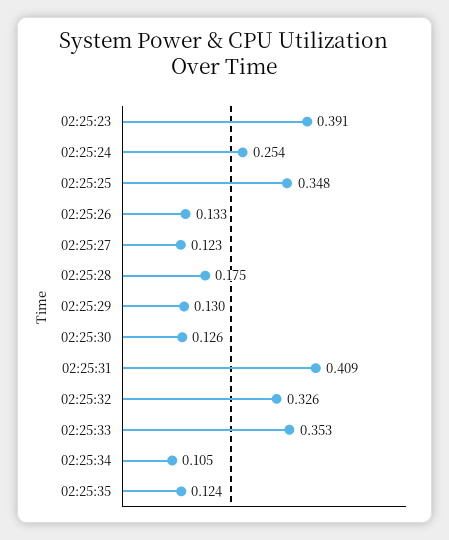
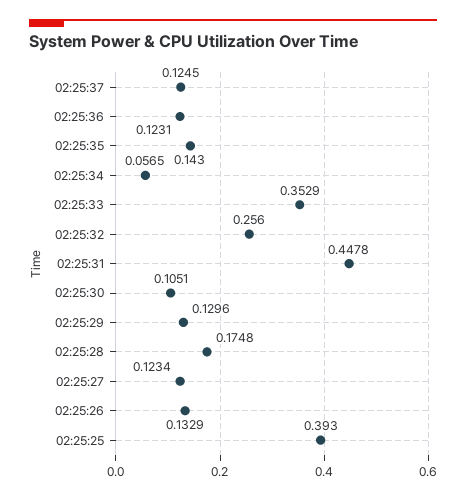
02:25:23: 0.391 -> none
02:25:24: 0.254 -> none
02:25:25: 0.348 -> 0.393
02:25:30: 0.126 -> 0.1051
02:25:31: 0.409 -> 0.4478
02:25:32: 0.326 -> 0.256
02:25:34: 0.105 -> 0.0565
02:25:35: 0.124 -> 0.143
02:25:37: none -> 0.1245
02:25:36: none -> 0.1231

